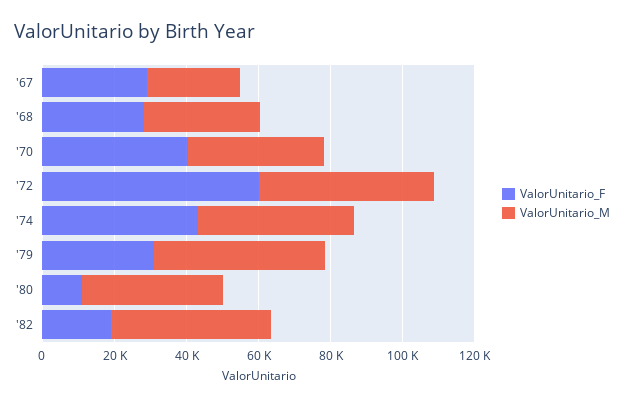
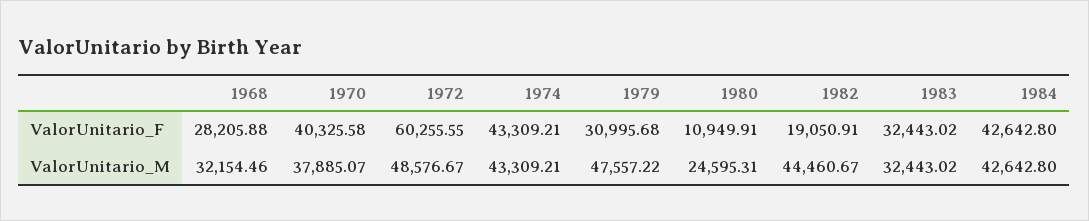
ValorUnitario_F, '67: 30000 -> none
ValorUnitario_M, '67: 25000 -> none
ValorUnitario_M, '80: 40000 -> 24595.31
ValorUnitario_F, 1983: none -> 32443.02
ValorUnitario_F, 1984: none -> 42642.8
ValorUnitario_M, 1983: none -> 32443.02
ValorUnitario_M, 1984: none -> 42642.8

